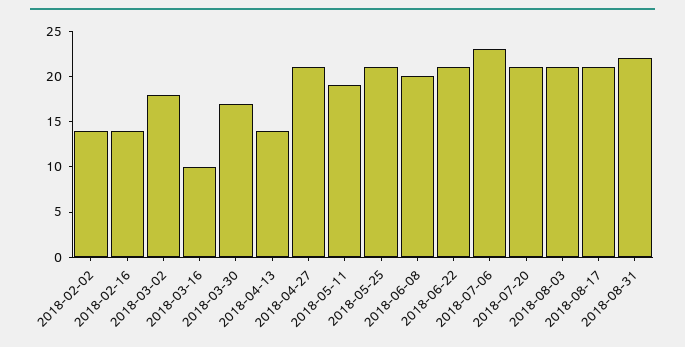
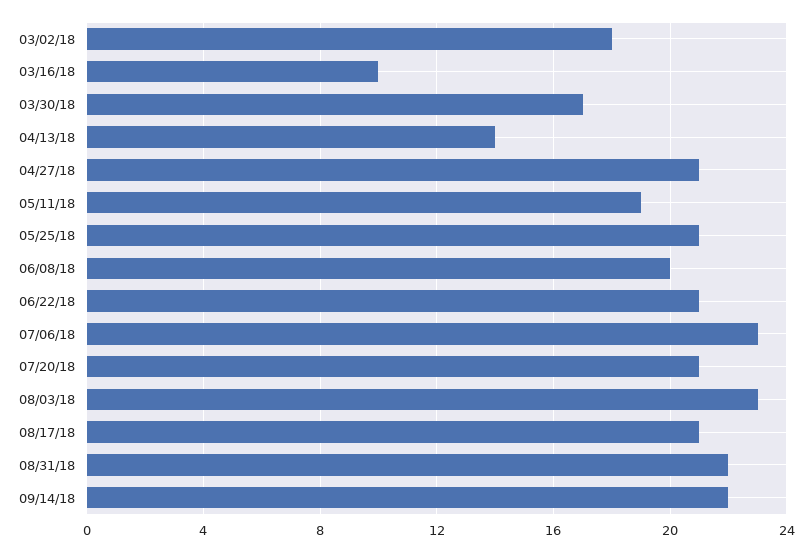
2018-02-02: 14 -> none
2018-02-16: 14 -> none
2018-08-03: 21 -> 23
09/14/18: none -> 22

